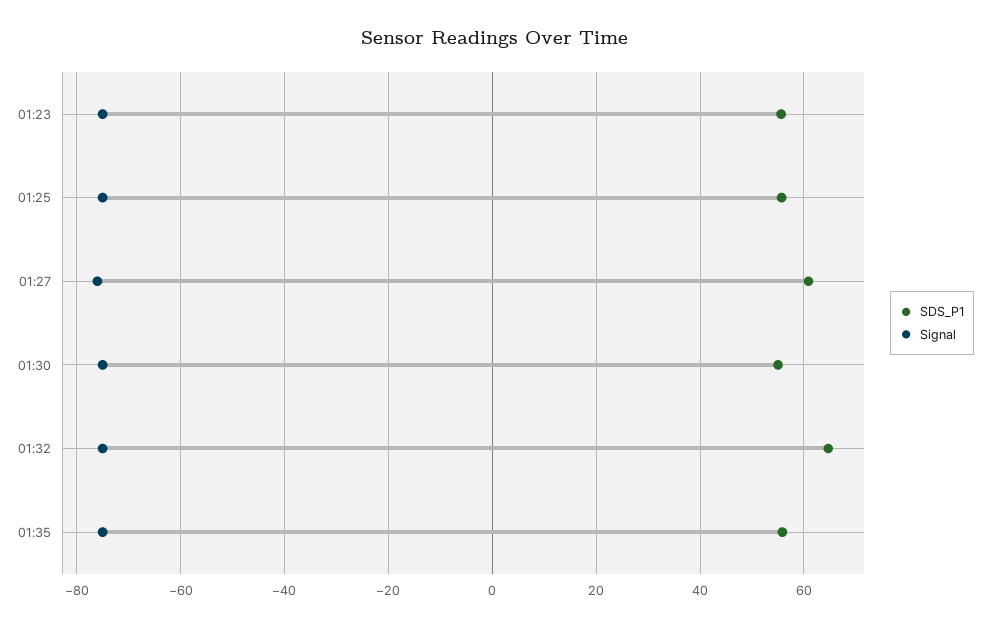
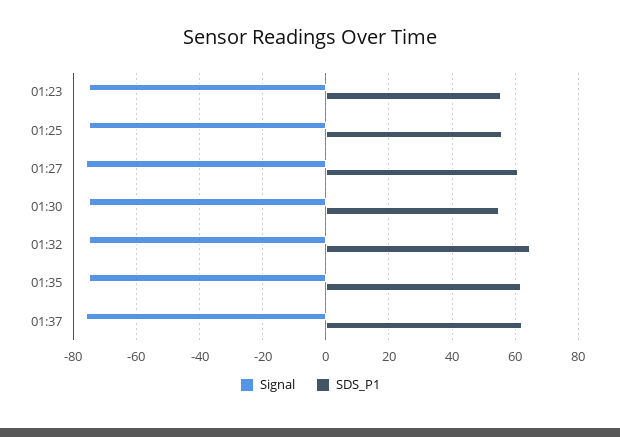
SDS_P1, 01:35: 56 -> 62
Signal, 01:37: none -> -76
SDS_P1, 01:37: none -> 62

